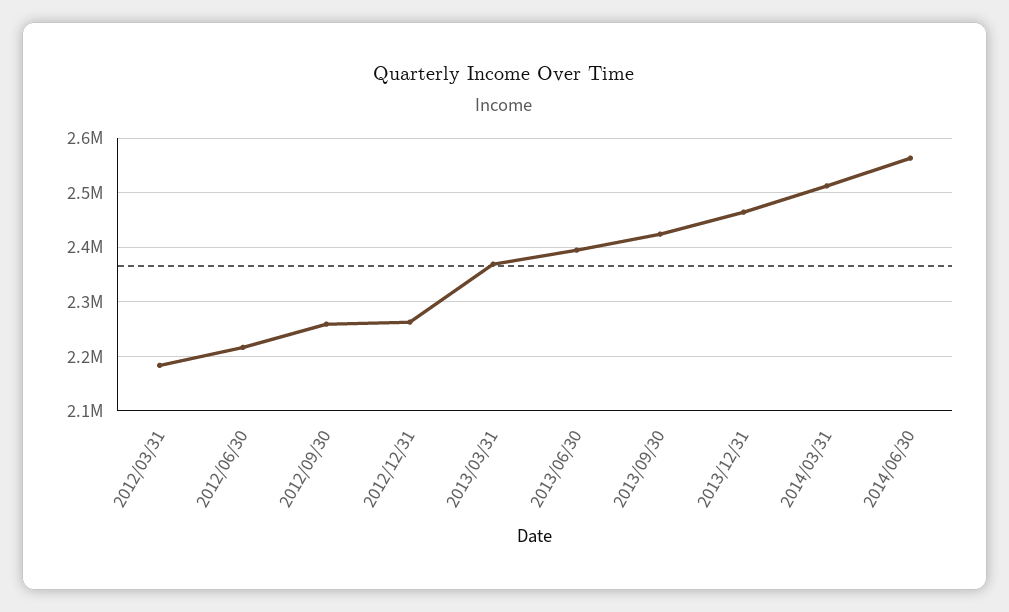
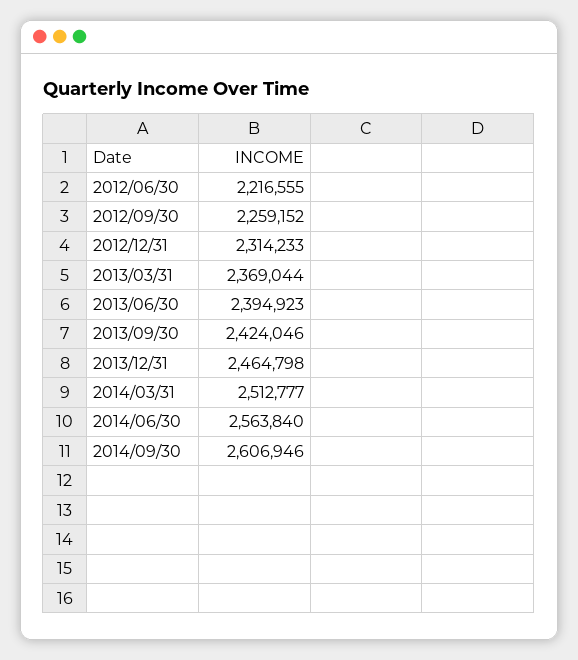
2012/03/31: 2180000 -> none
2012/12/31: 2260000 -> 2314233
2014/09/30: none -> 2606946

